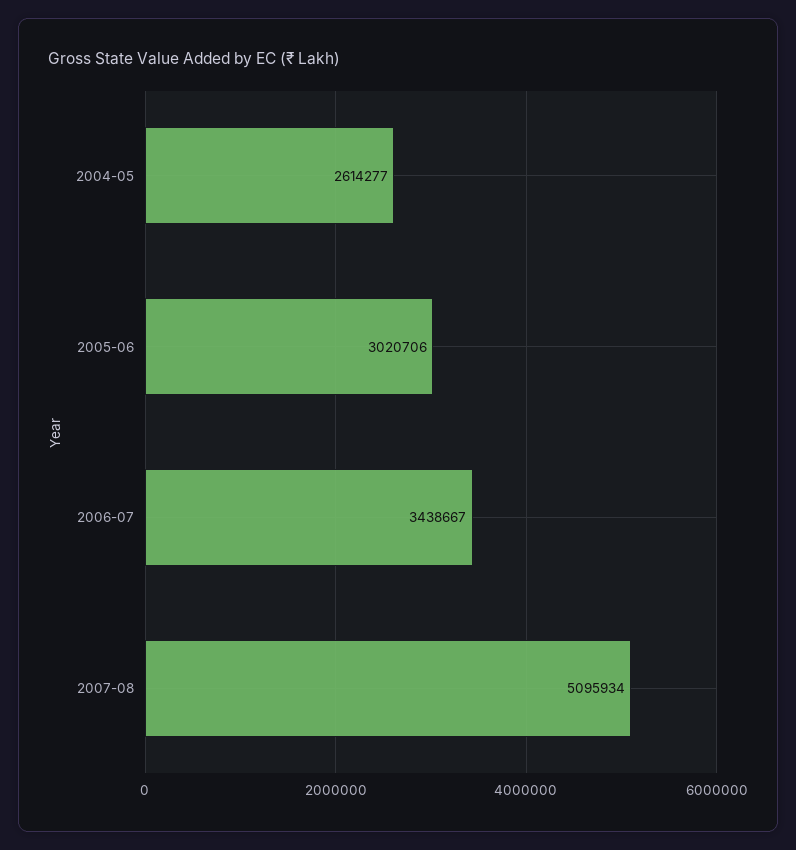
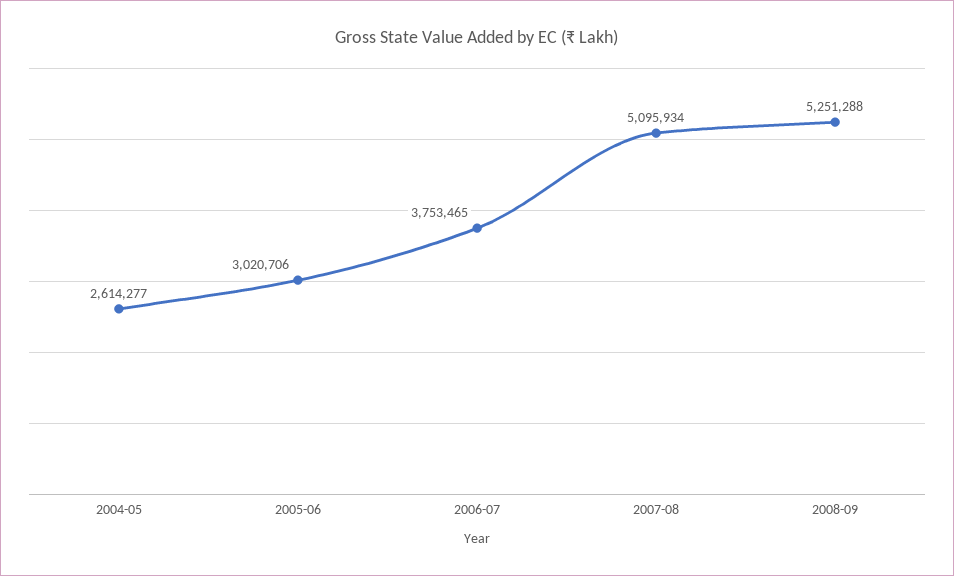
2006-07: 3438667 -> 3753465
2008-09: none -> 5251288

